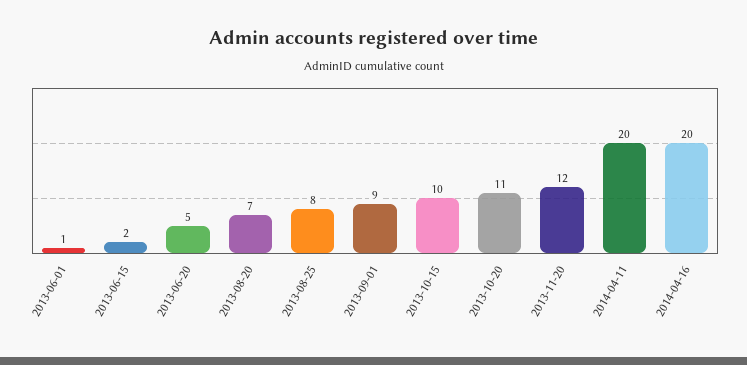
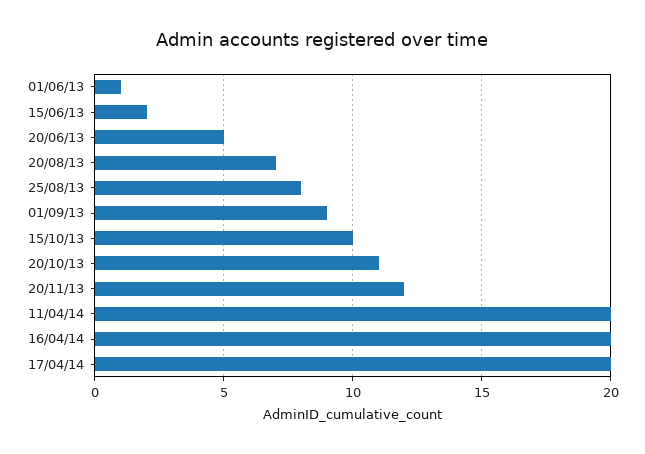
17/04/14: none -> 20

